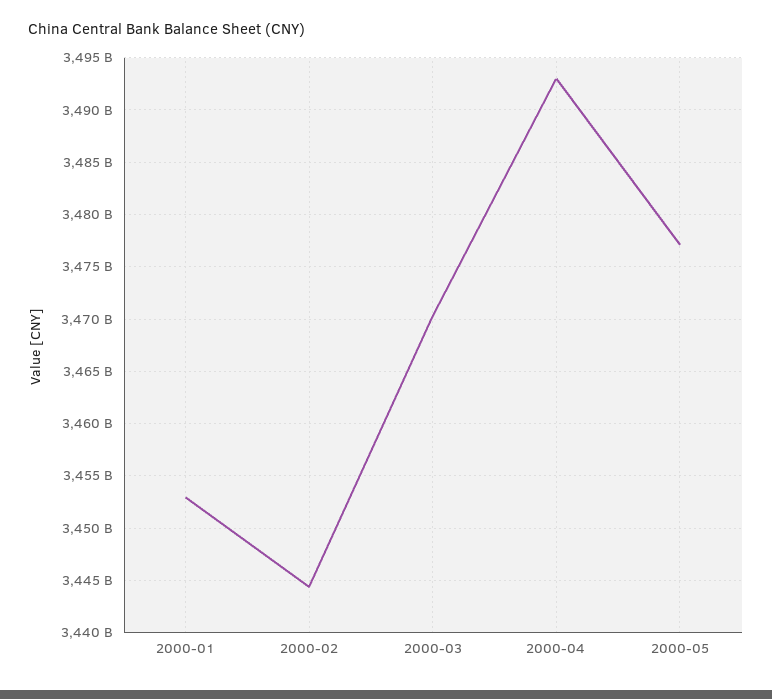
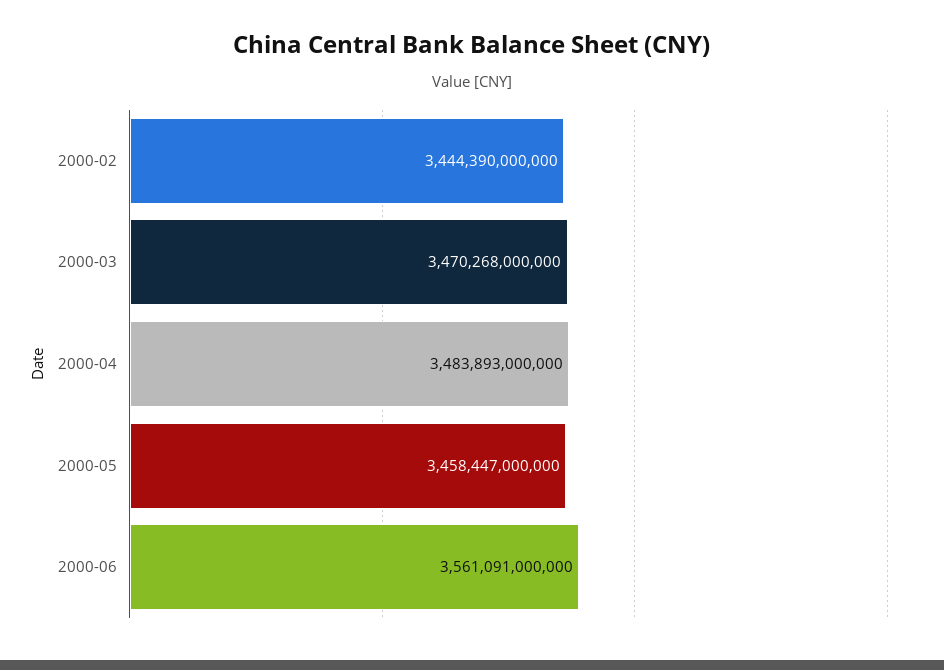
2000-01: 3453000000000 -> none
2000-04: 3493000000000 -> 3483893000000
2000-05: 3477000000000 -> 3458447000000
2000-06: none -> 3561091000000

